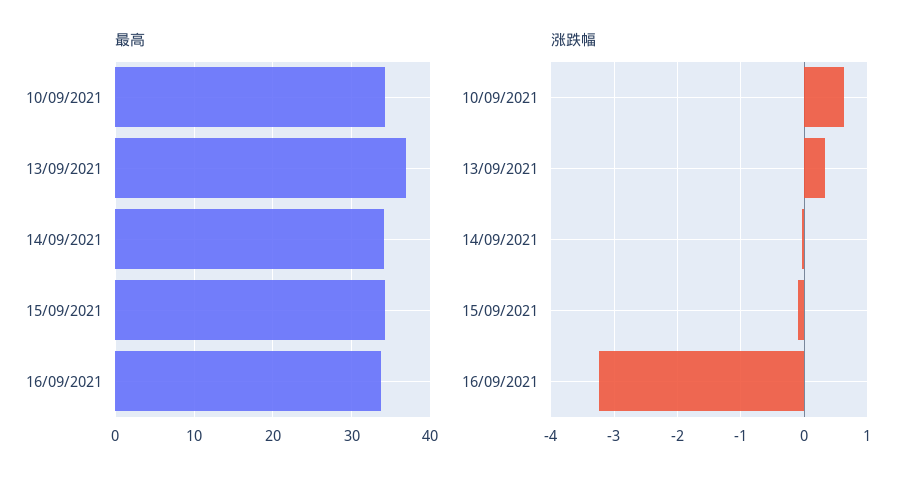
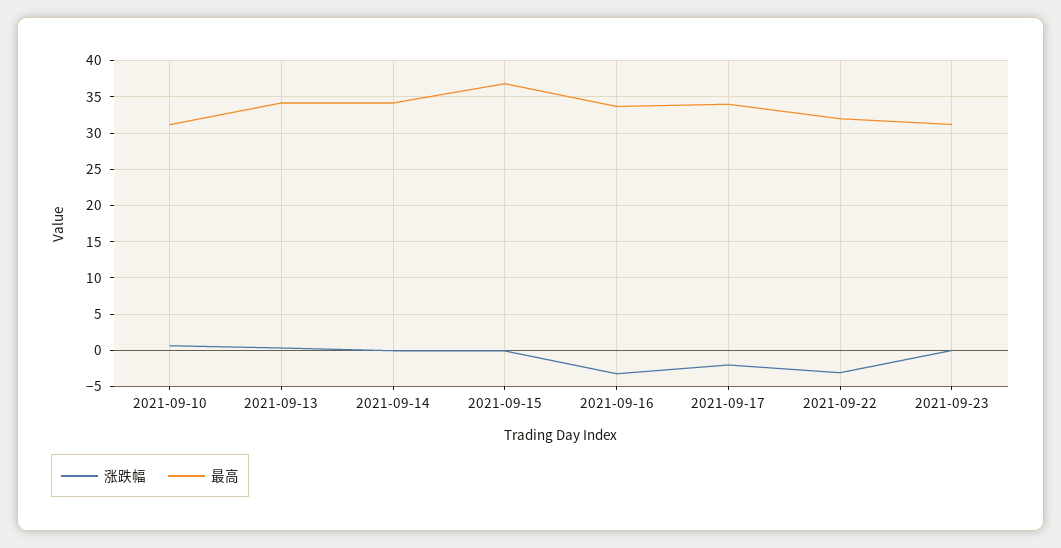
最高, 10/09/2021: 34 -> 31
最高, 13/09/2021: 37 -> 34
最高, 15/09/2021: 34 -> 37
涨跌幅, 2021-09-17: none -> -2
最高, 2021-09-17: none -> 34
涨跌幅, 2021-09-22: none -> -3
最高, 2021-09-22: none -> 32
涨跌幅, 2021-09-23: none -> 0
最高, 2021-09-23: none -> 31

